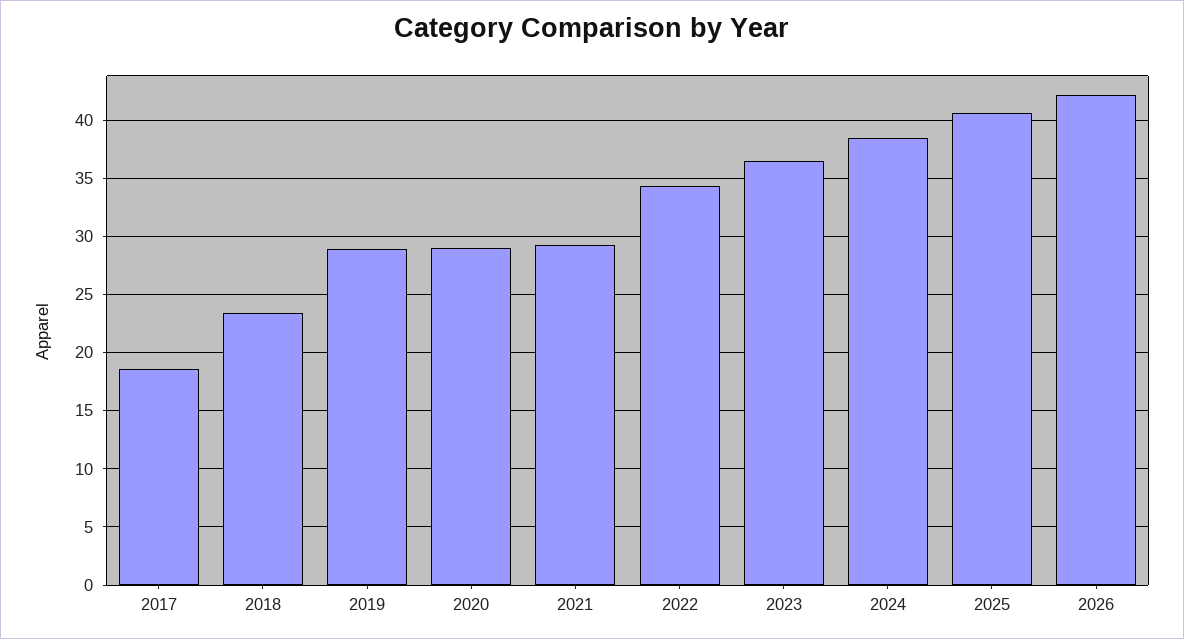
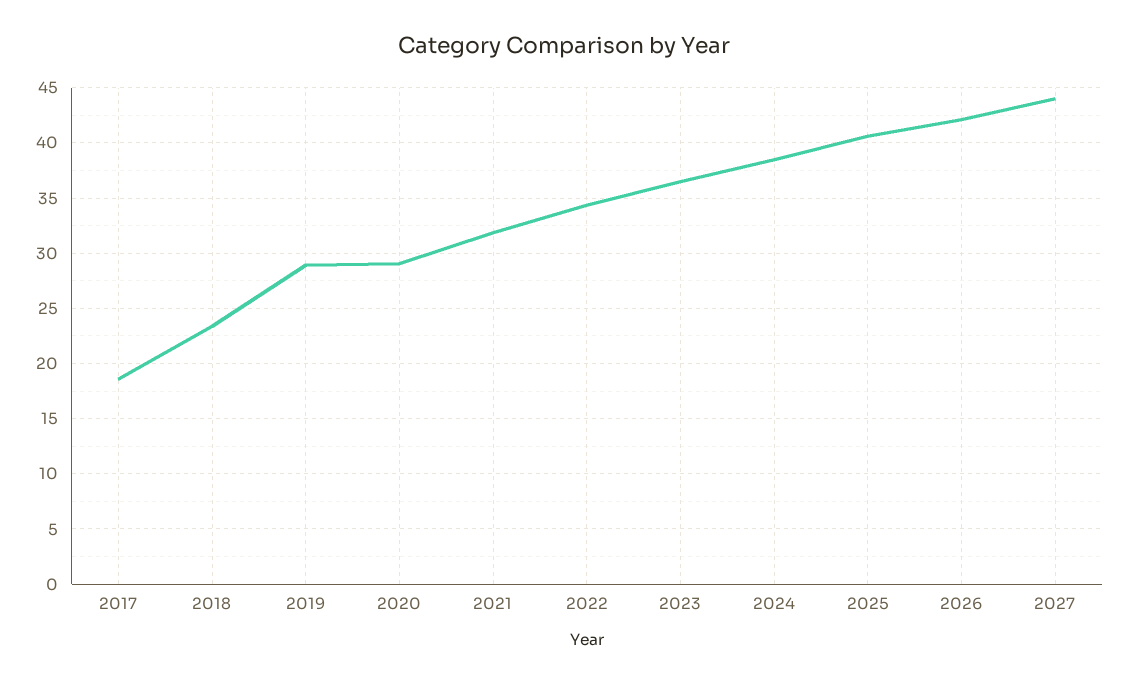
2021: 29 -> 32
2027: none -> 44

